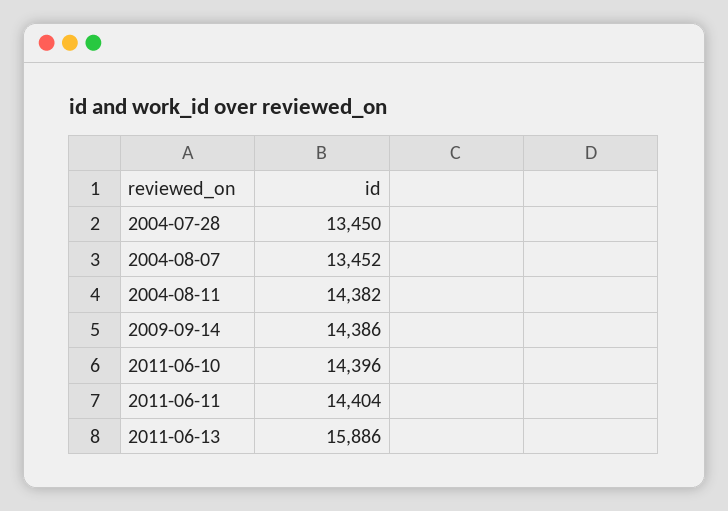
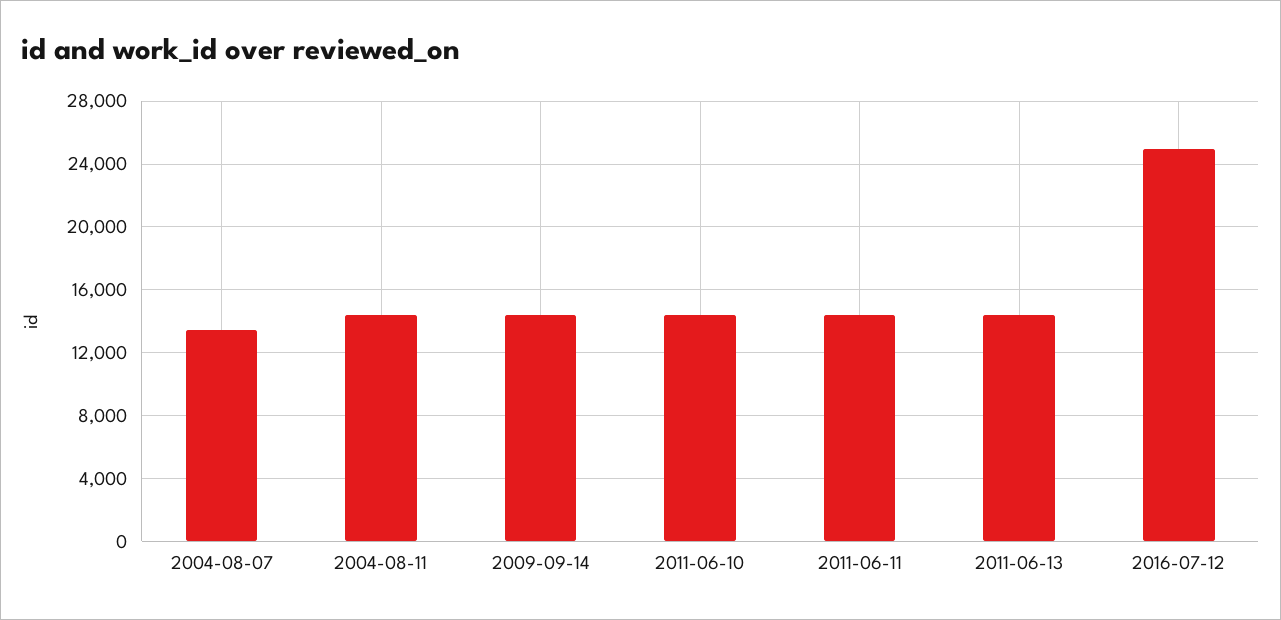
2004-07-28: 13450 -> none
2011-06-13: 15886 -> 14500
2016-07-12: none -> 25000

